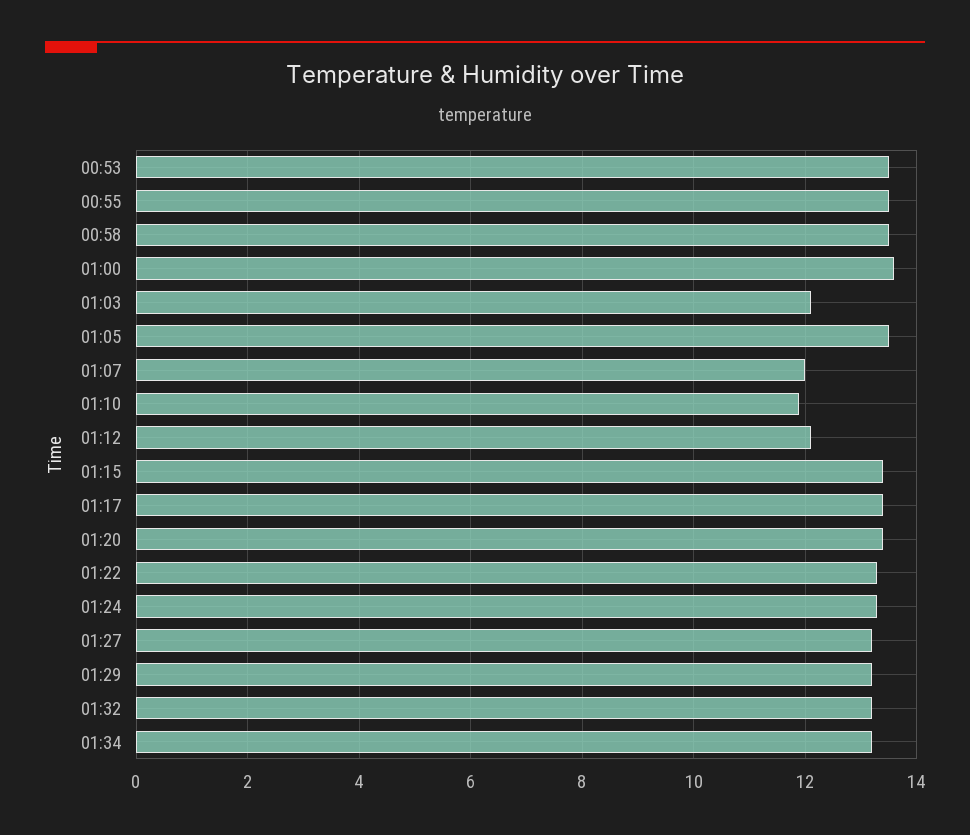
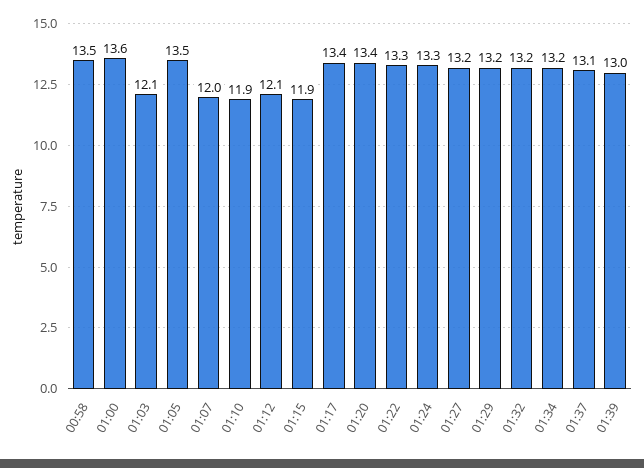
00:53: 13.5 -> none
00:55: 13.5 -> none
01:15: 13.5 -> 11.9
01:37: none -> 13.1
01:39: none -> 13

